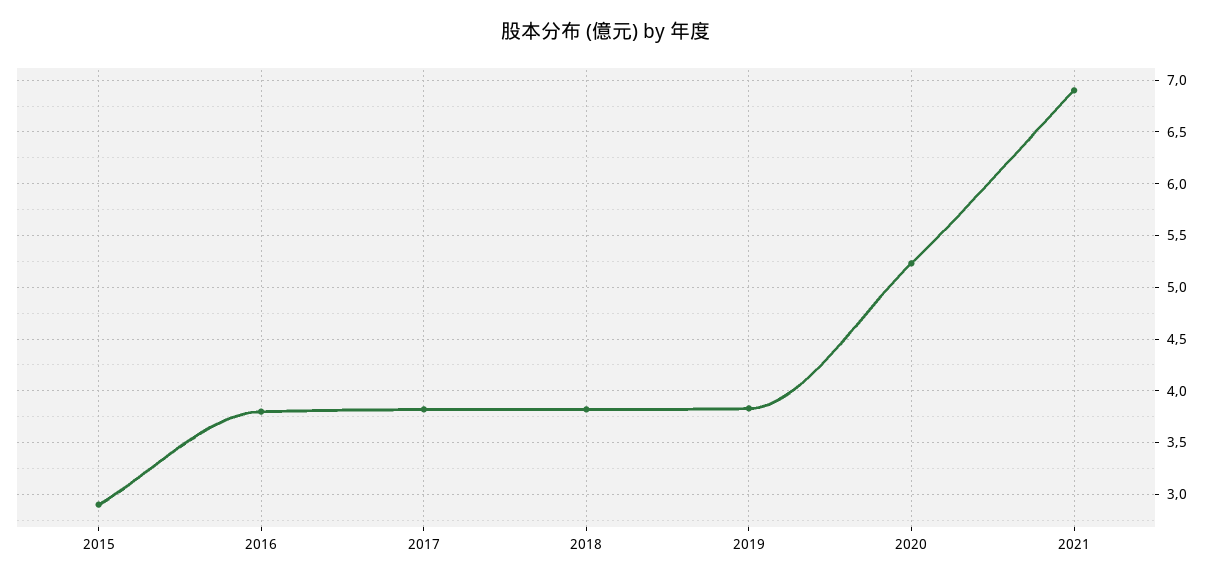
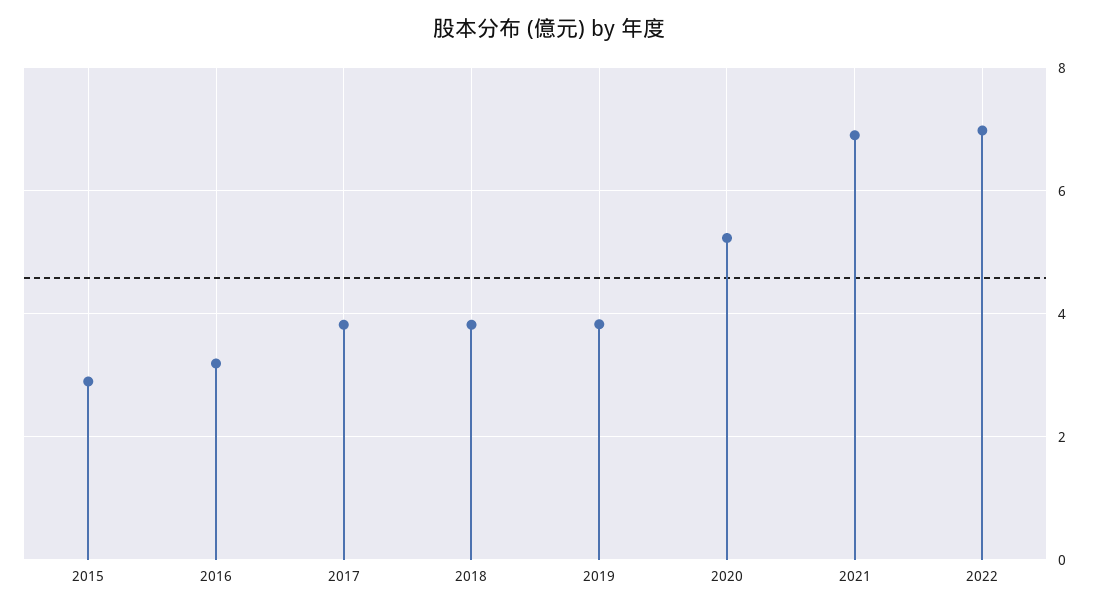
2016: 3.8 -> 3.2
2022: none -> 7

